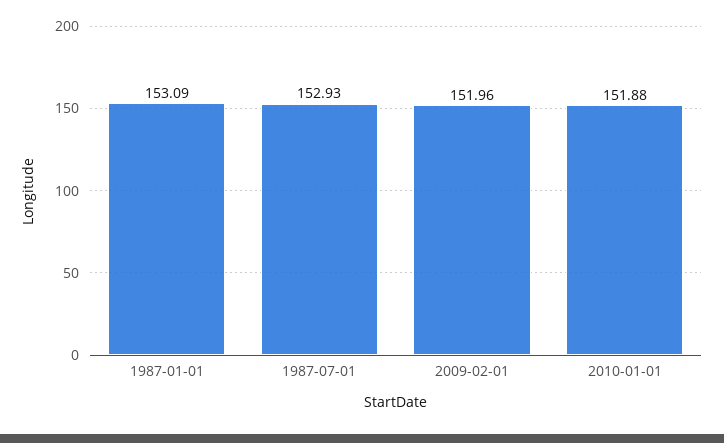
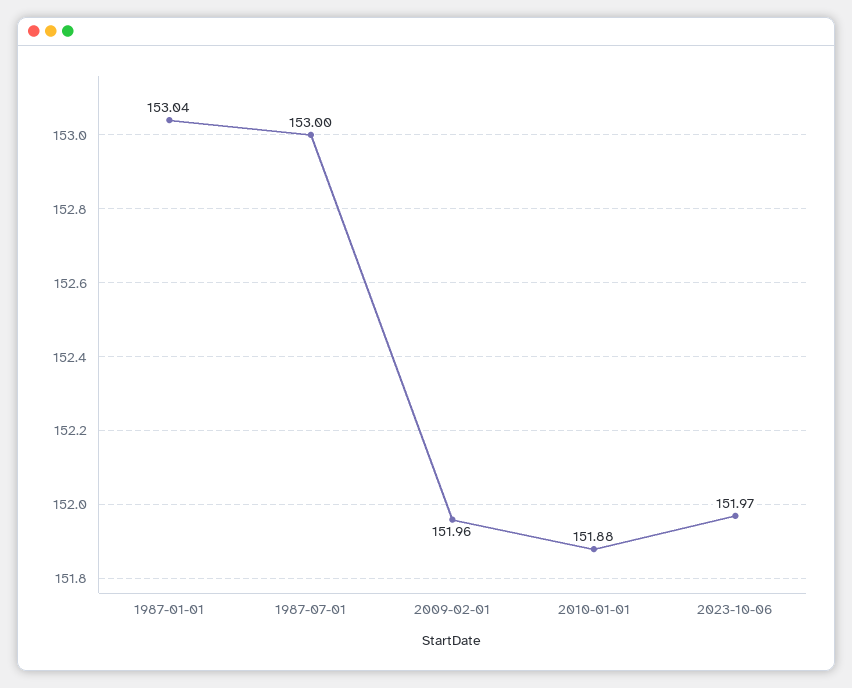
1987-01-01: 153.09 -> 153.04
1987-07-01: 152.93 -> 153
2023-10-06: none -> 151.97

